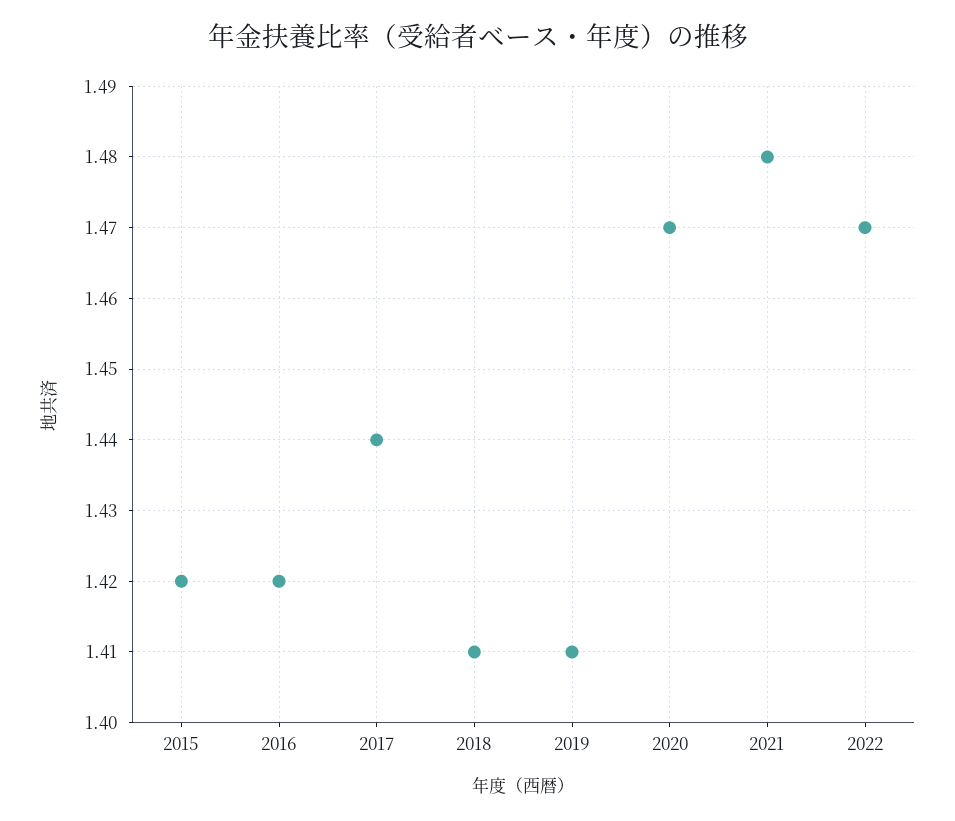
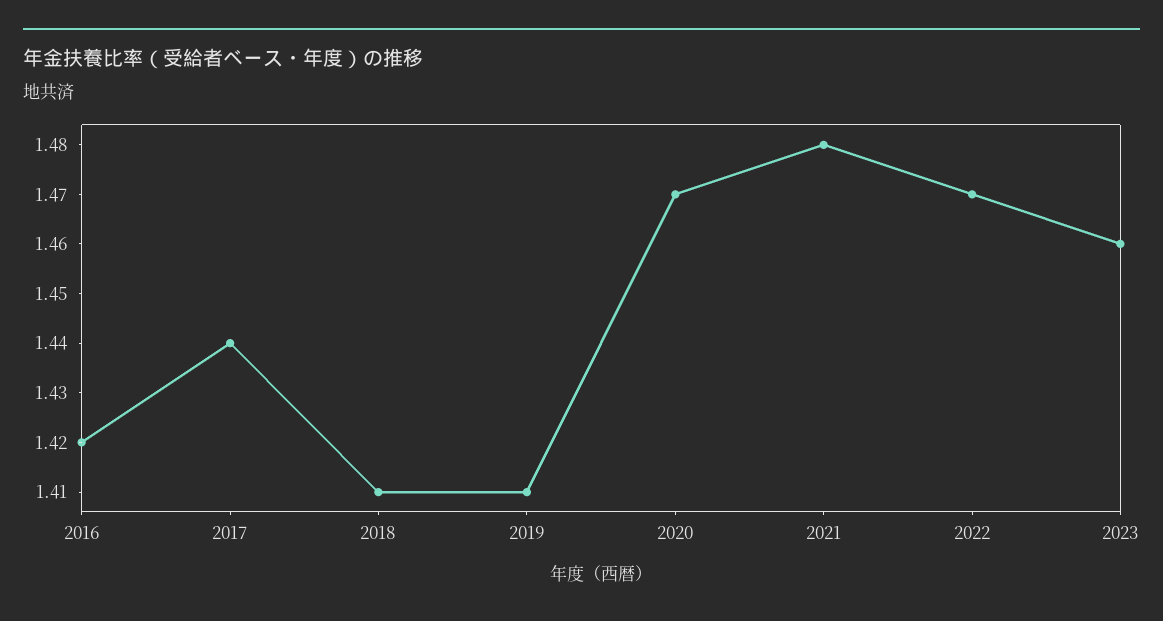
2015: 1.42 -> none
2023: none -> 1.46

